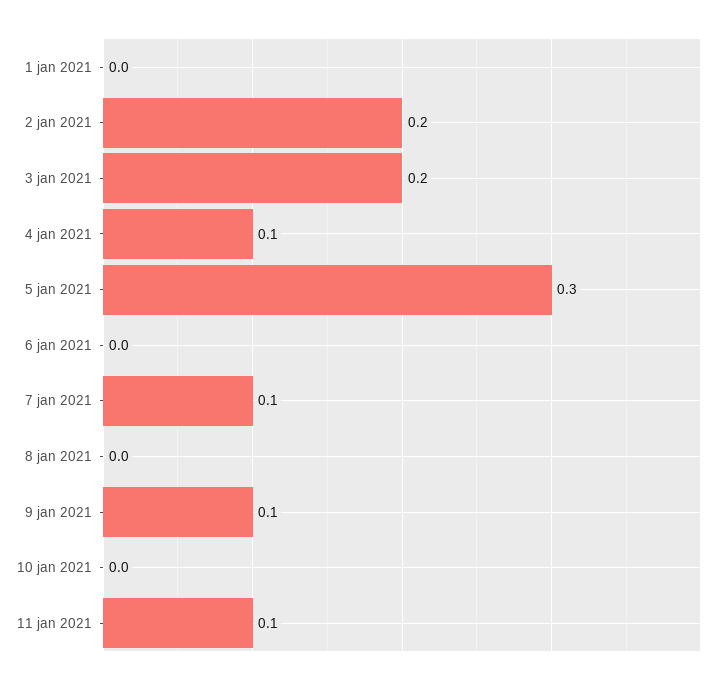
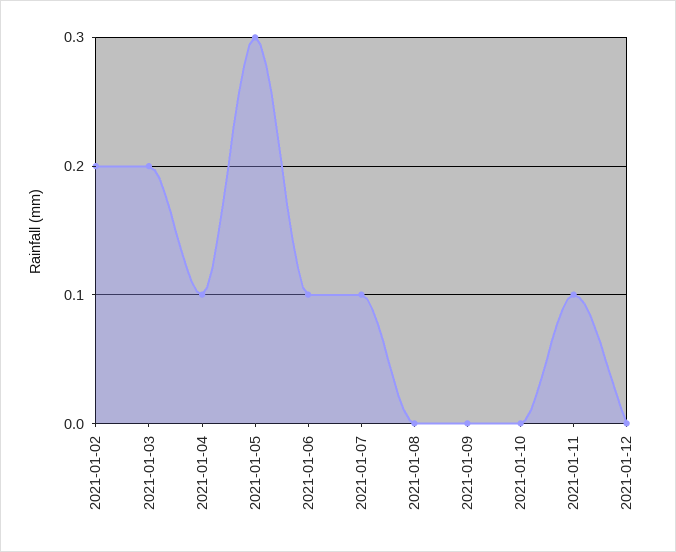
1 jan 2021: 0 -> none
6 jan 2021: 0 -> 0.1
9 jan 2021: 0.1 -> 0
2021-01-12: none -> 0

